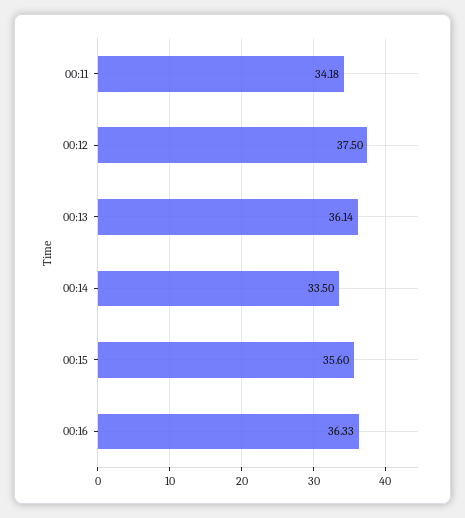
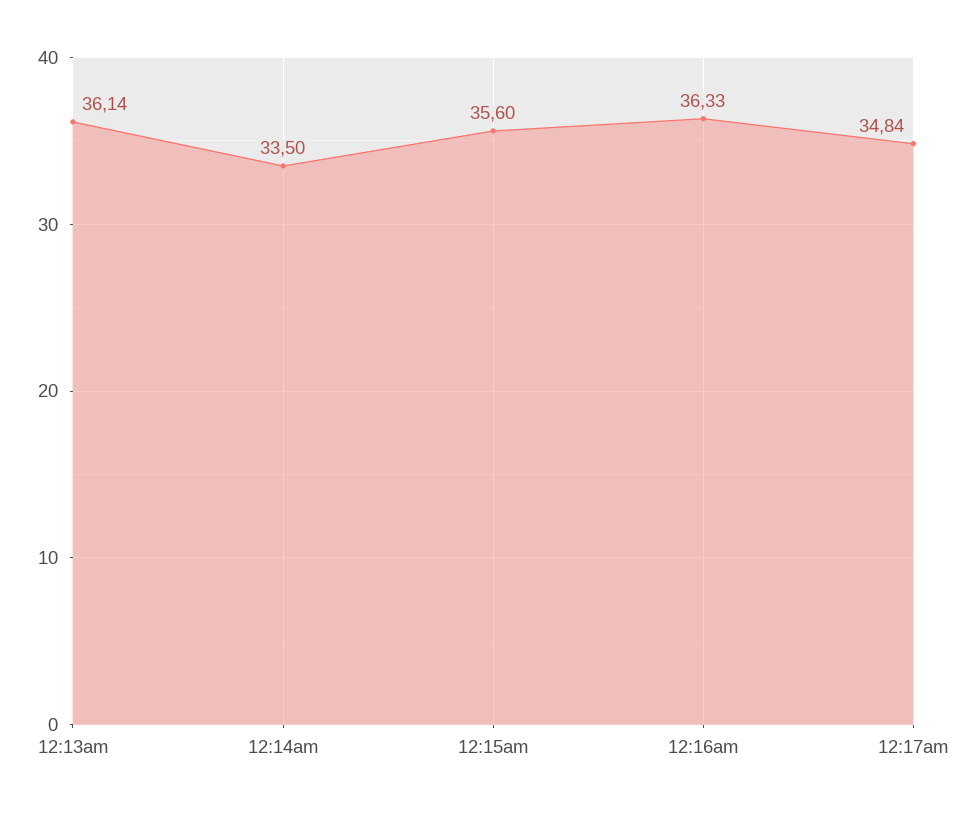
00:11: 34.18 -> none
00:12: 37.5 -> none
12:17am: none -> 34.84

